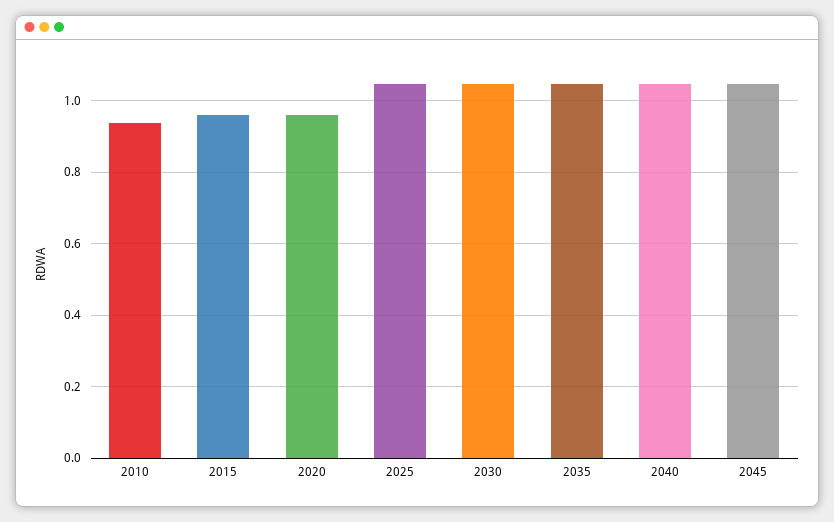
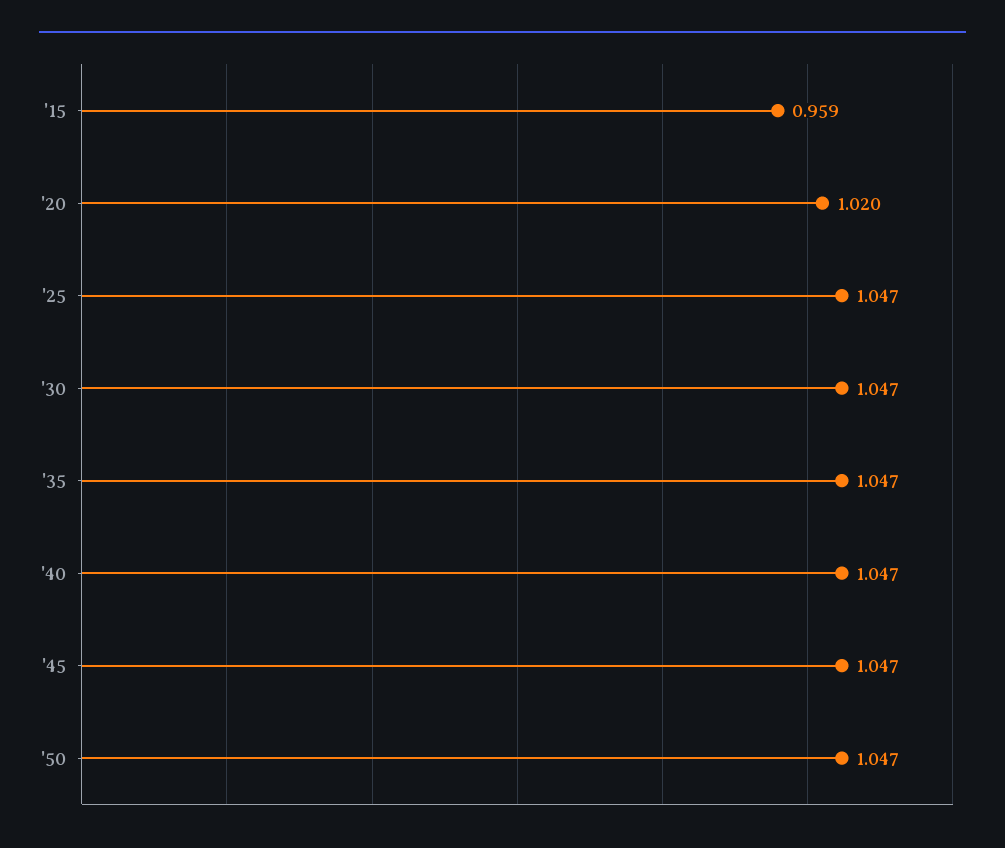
2010: 0.94 -> none
2020: 0.96 -> 1.02
'50: none -> 1.047

